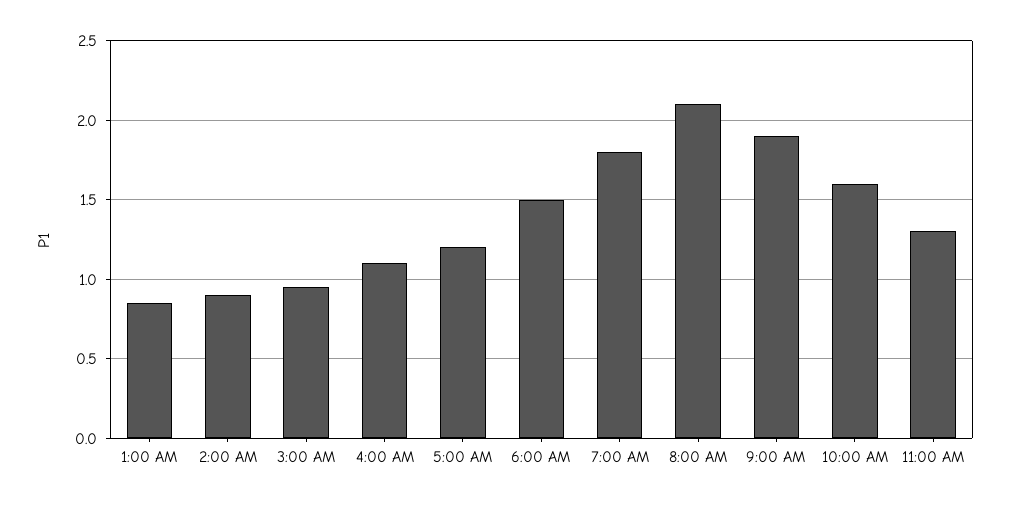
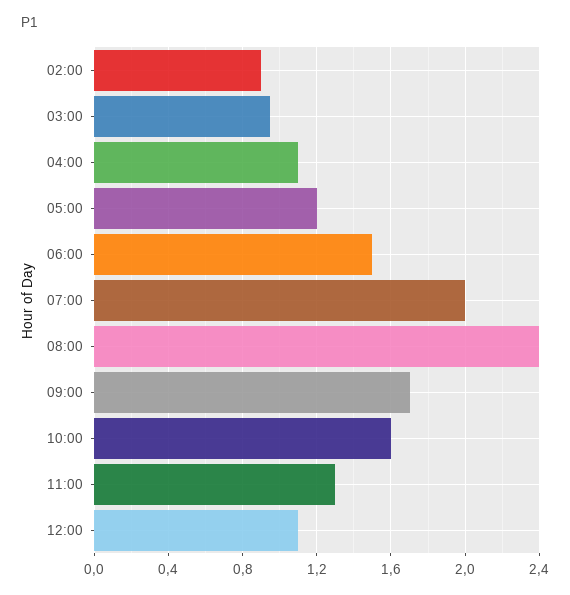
1:00 AM: 0.85 -> none
7:00 AM: 1.8 -> 2
8:00 AM: 2.1 -> 2.4
9:00 AM: 1.9 -> 1.7
12:00: none -> 1.1

